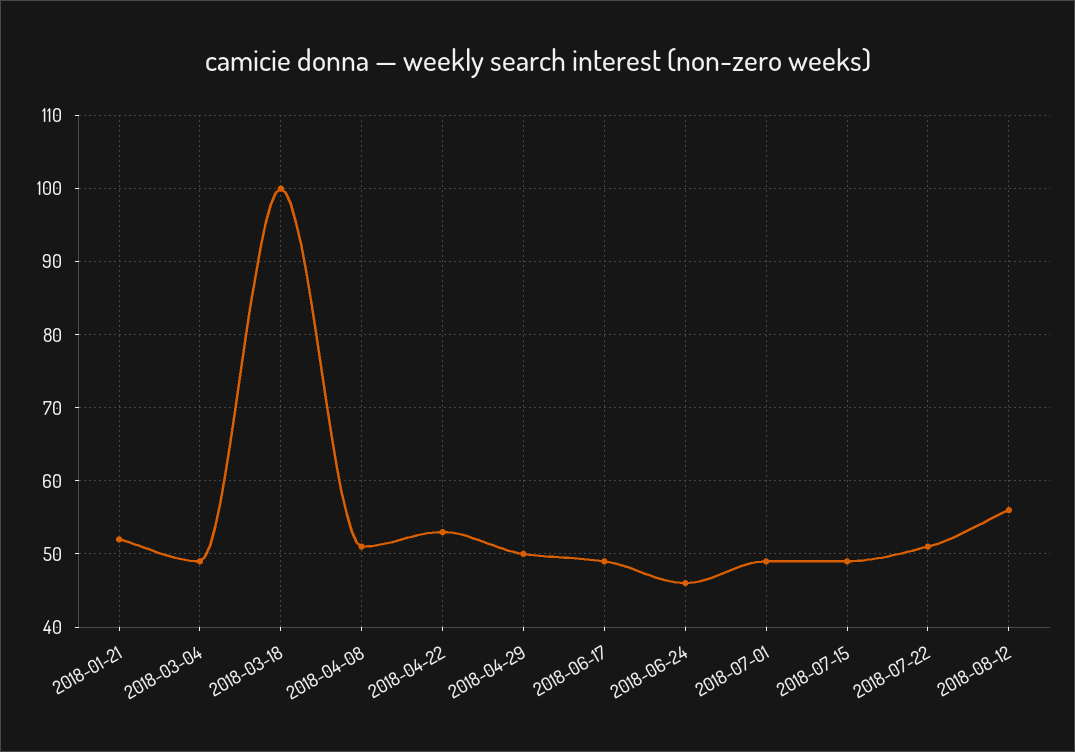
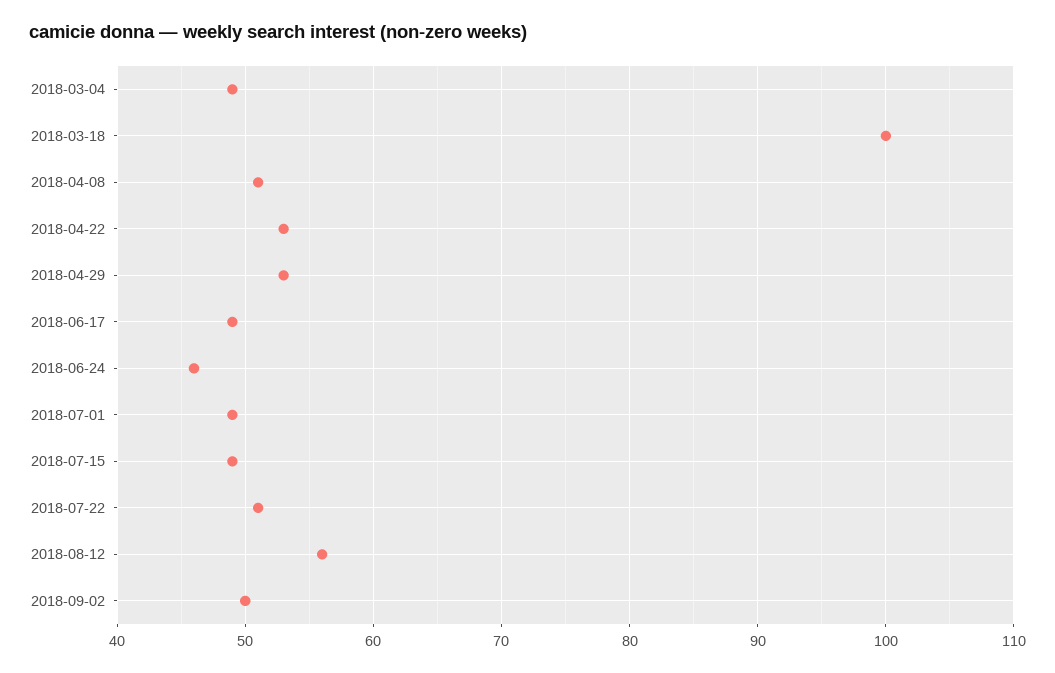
2018-01-21: 52 -> none
2018-04-29: 50 -> 53
2018-09-02: none -> 50

